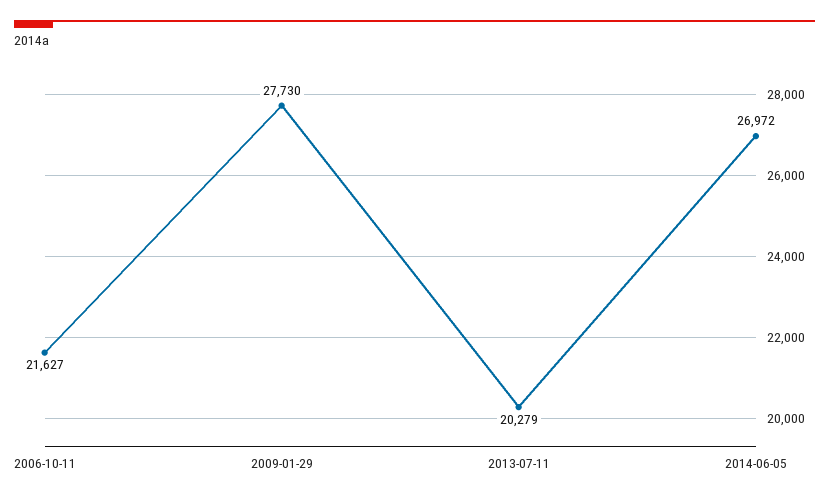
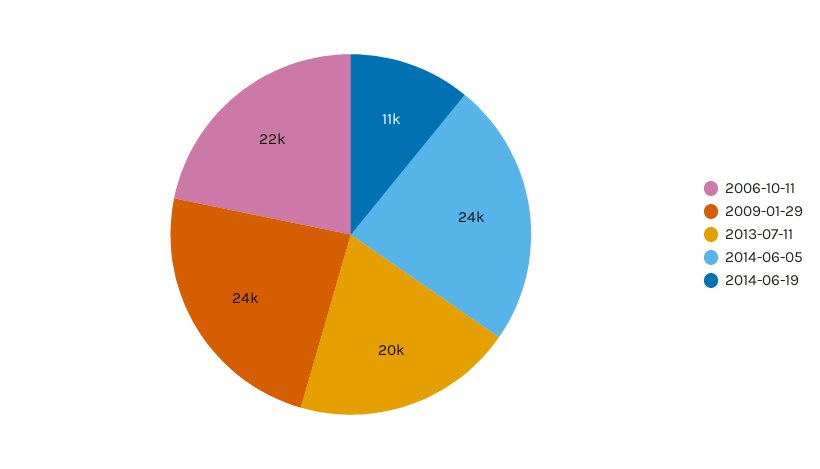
2009-01-29: 27730 -> 24000
2014-06-05: 26972 -> 24000
2014-06-19: none -> 11000

